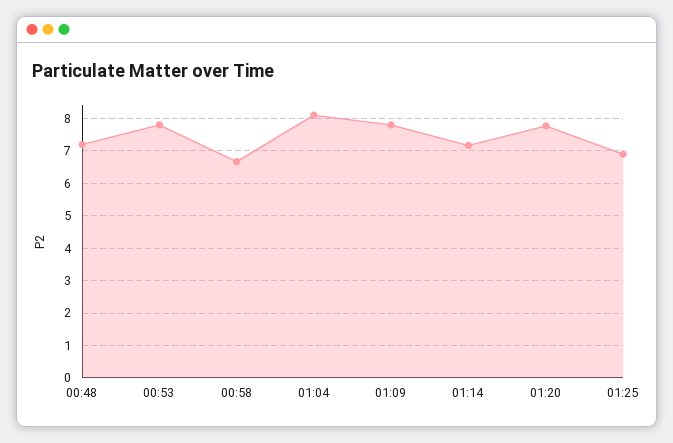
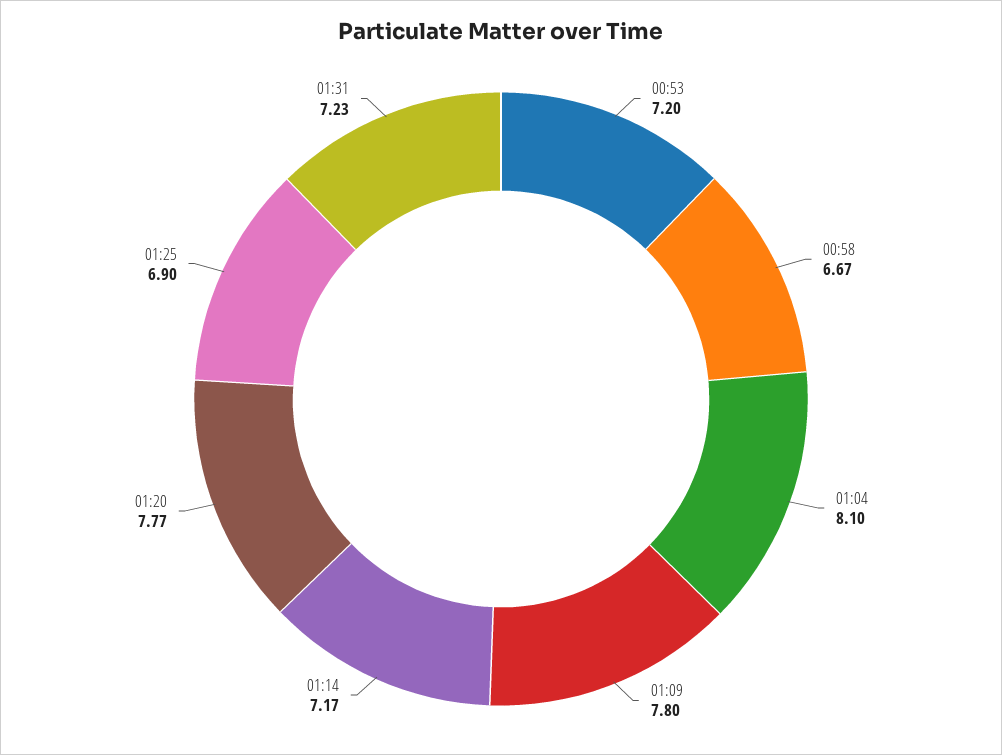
00:48: 7.2 -> none
00:53: 7.8 -> 7.2
01:31: none -> 7.23

